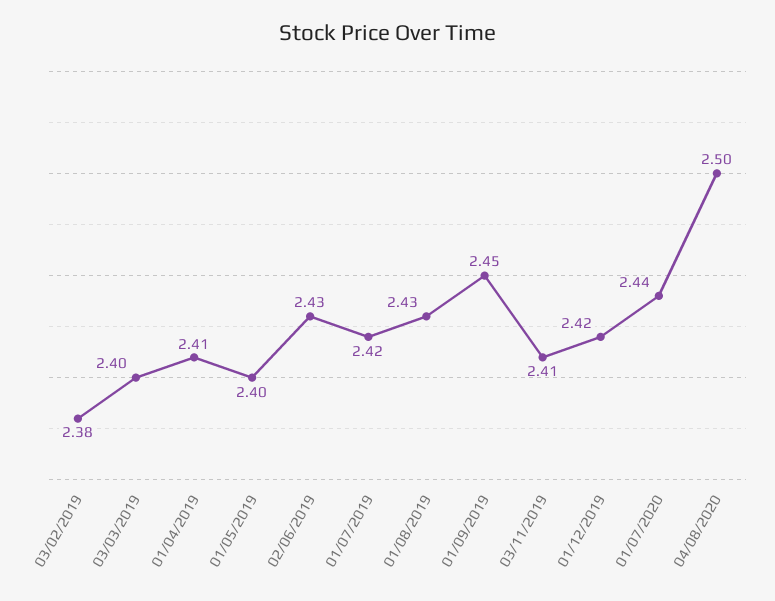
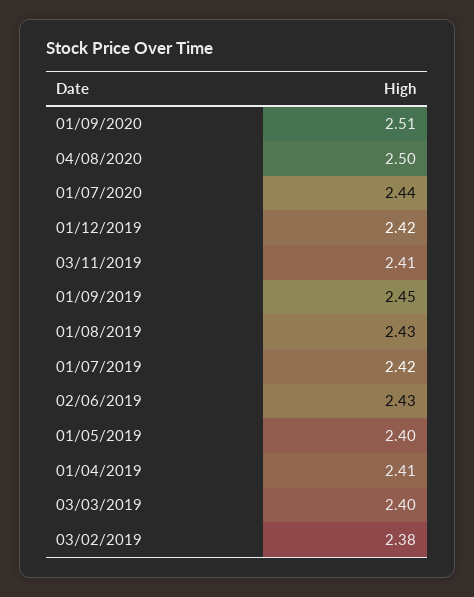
01/09/2020: none -> 2.51

